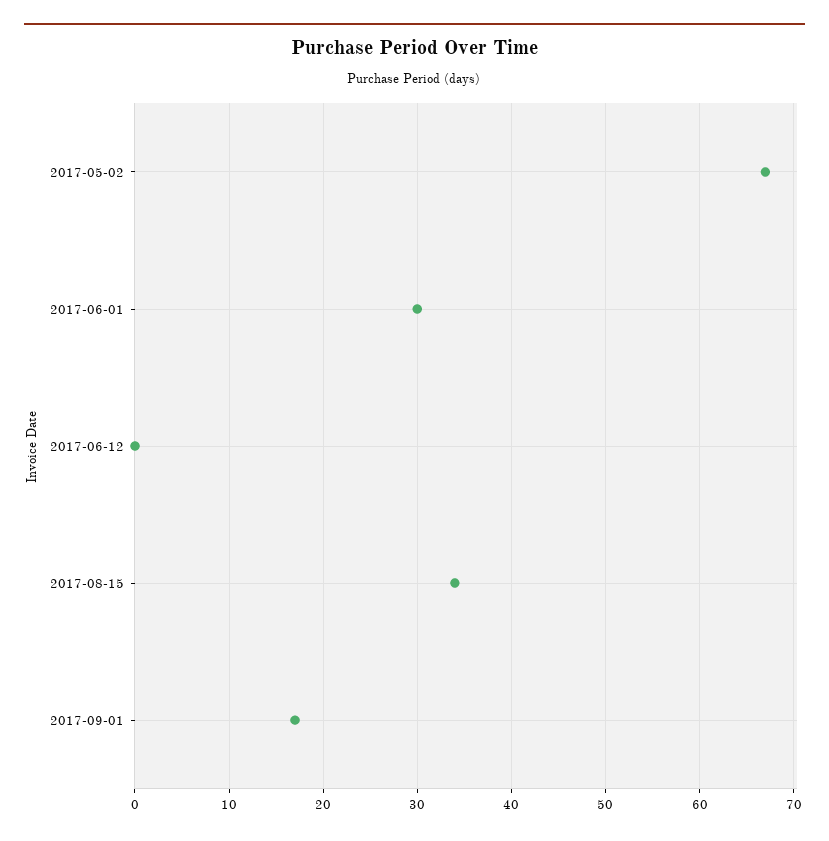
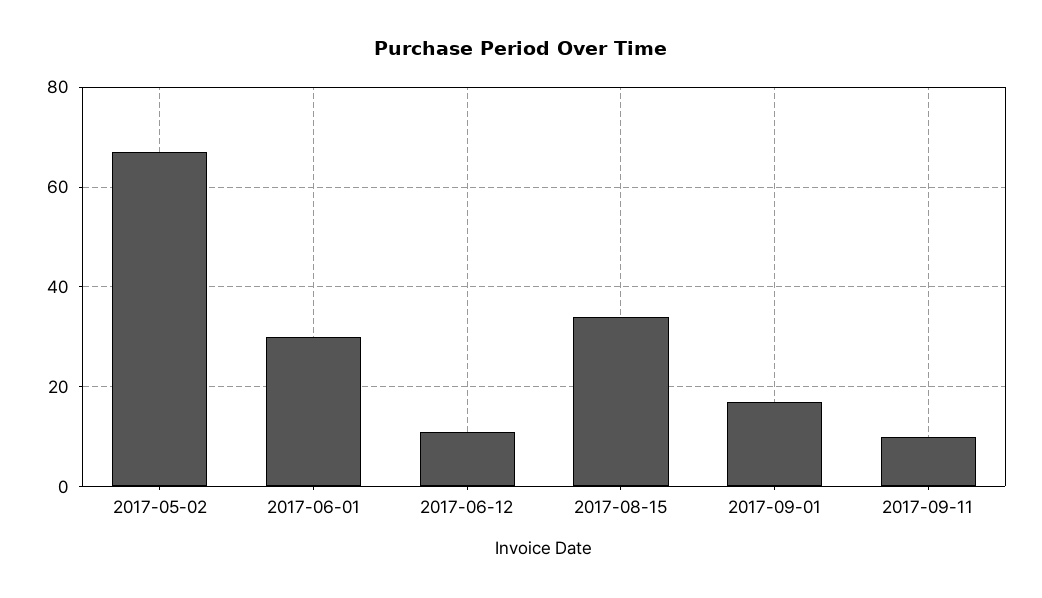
2017-06-12: 0 -> 10
2017-09-11: none -> 10

